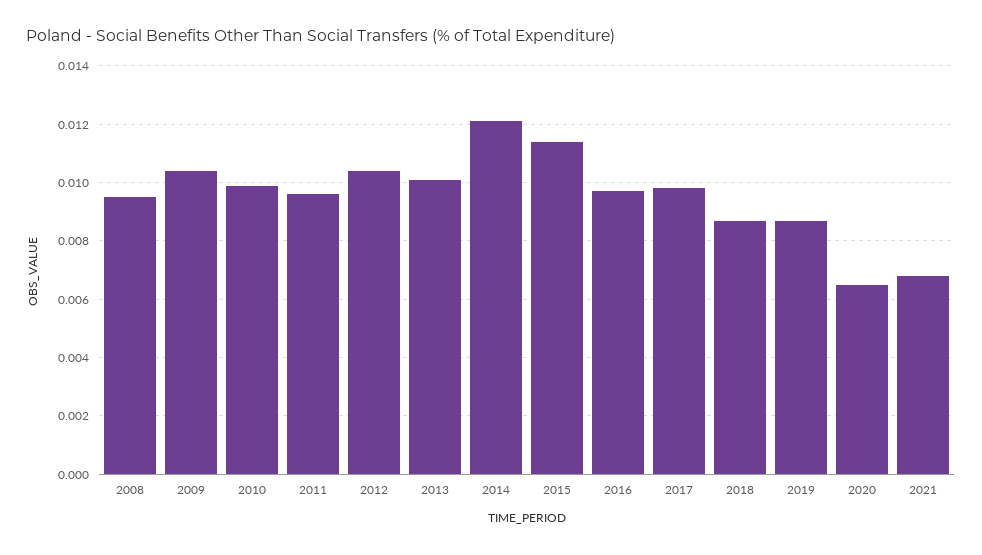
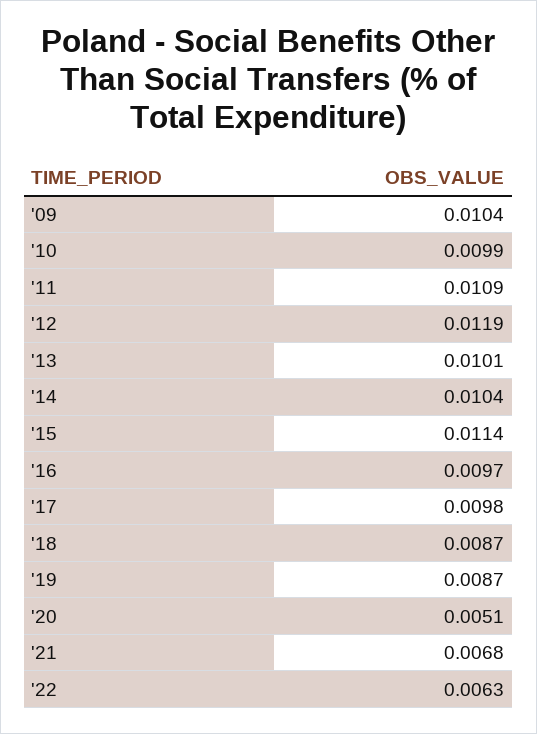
2008: 0.0095 -> none
2011: 0.0095 -> 0.0109
2012: 0.0105 -> 0.0119
2014: 0.012 -> 0.0104
2020: 0.0065 -> 0.0051
'22: none -> 0.0063

